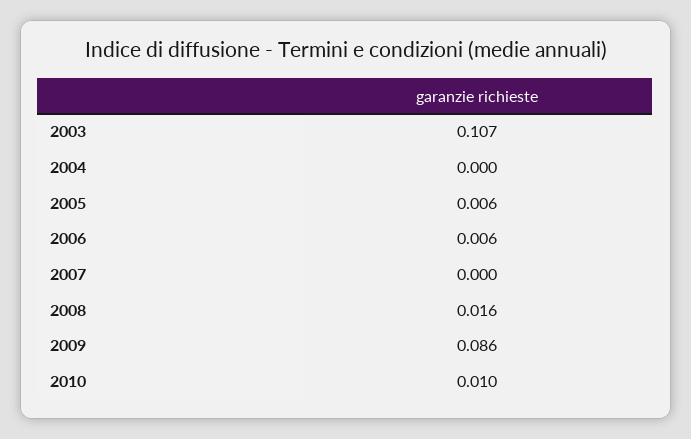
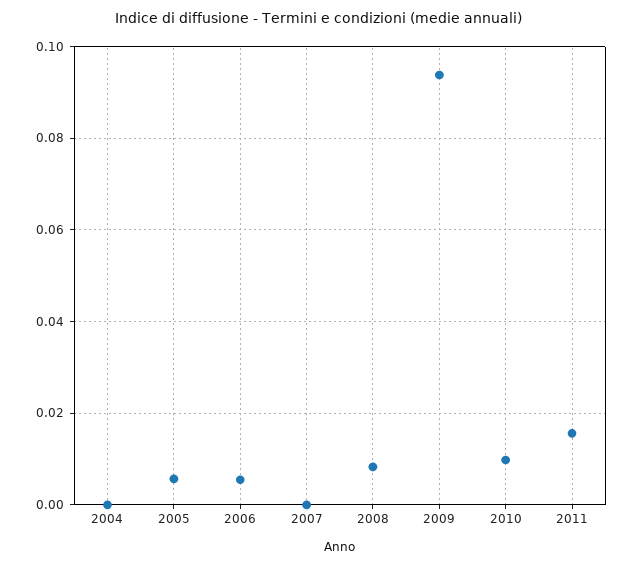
2003: 0.107 -> none
2008: 0.016 -> 0.008
2009: 0.086 -> 0.094
2011: none -> 0.016

